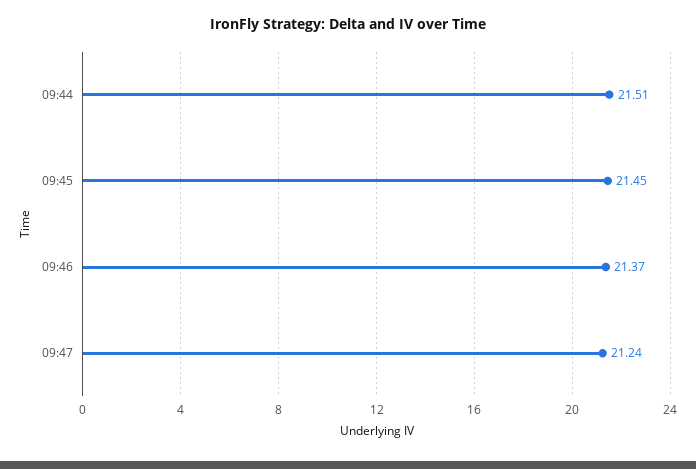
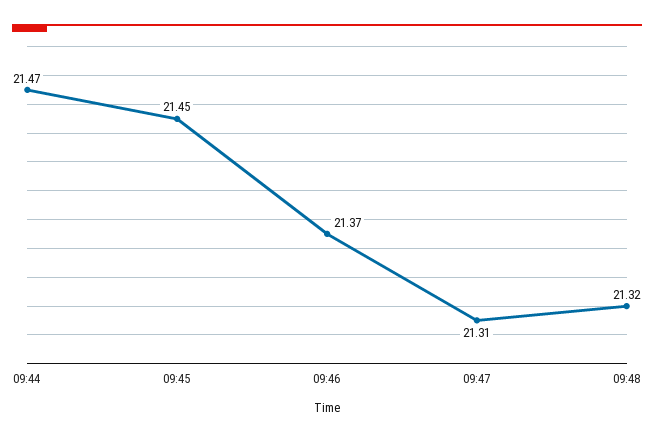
09:44: 21.51 -> 21.47
09:47: 21.24 -> 21.31
09:48: none -> 21.32

